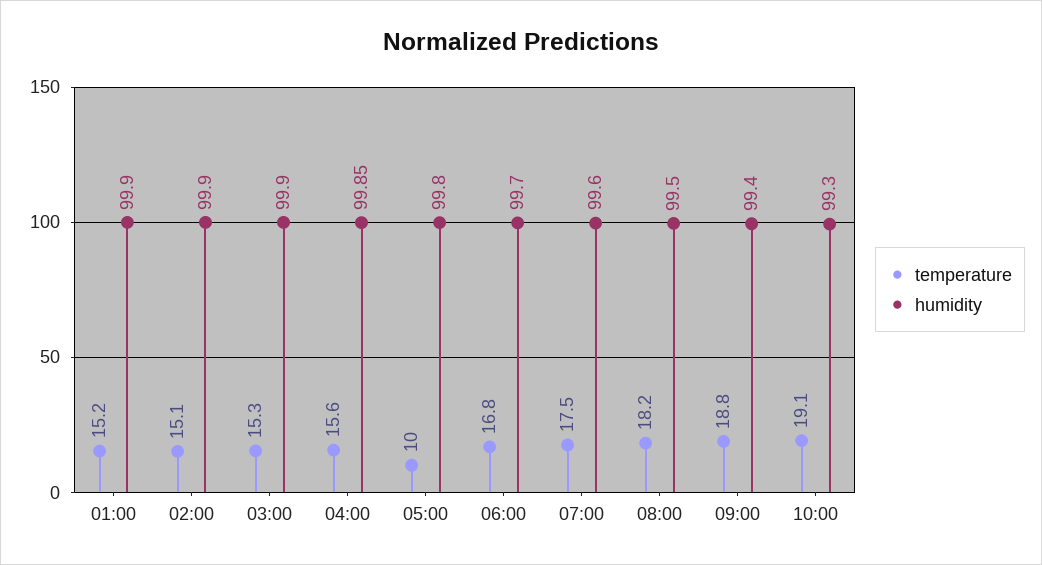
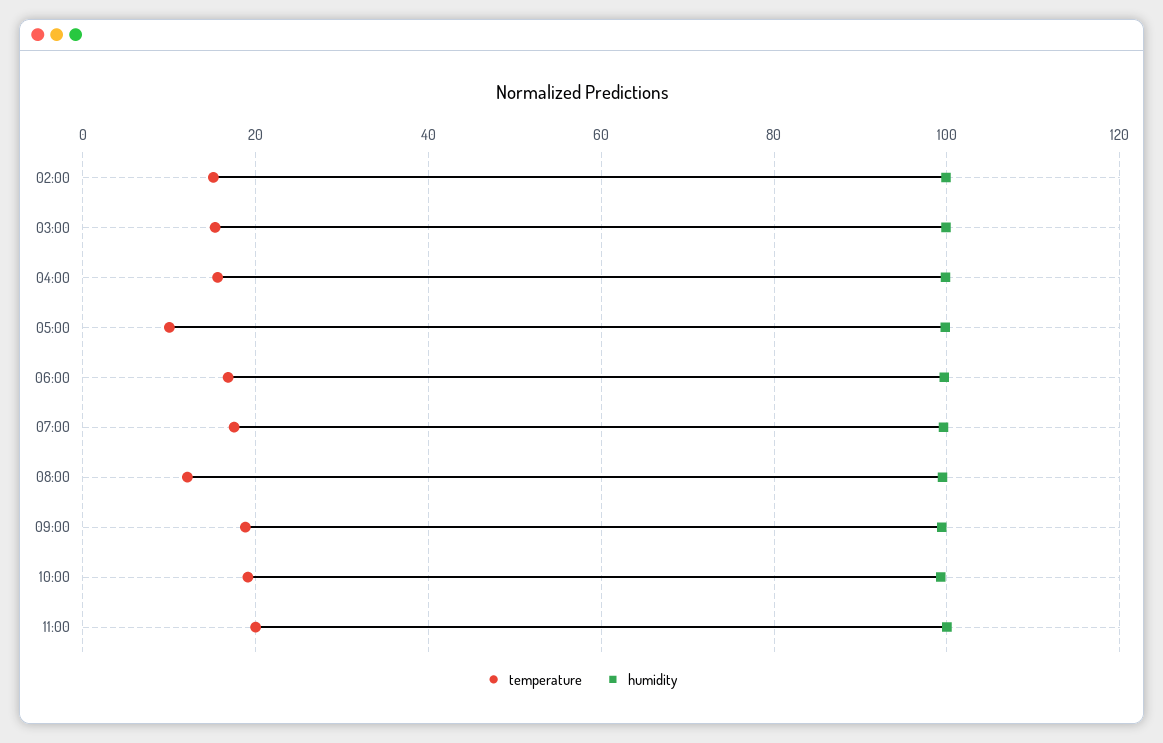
temperature, 01:00: 15.2 -> none
humidity, 01:00: 99.9 -> none
temperature, 08:00: 18.2 -> 12
temperature, 11:00: none -> 20
humidity, 11:00: none -> 100

